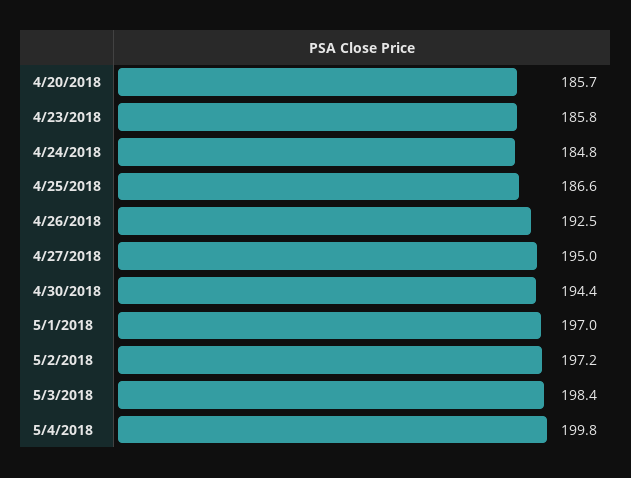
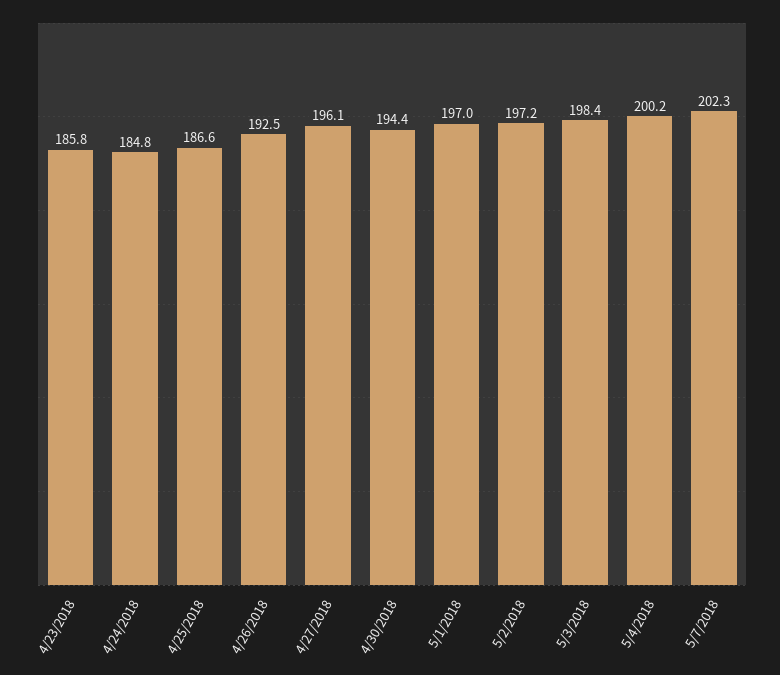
4/20/2018: 185.7 -> none
4/27/2018: 195 -> 196.1
5/4/2018: 199.8 -> 200.2
5/7/2018: none -> 202.3

